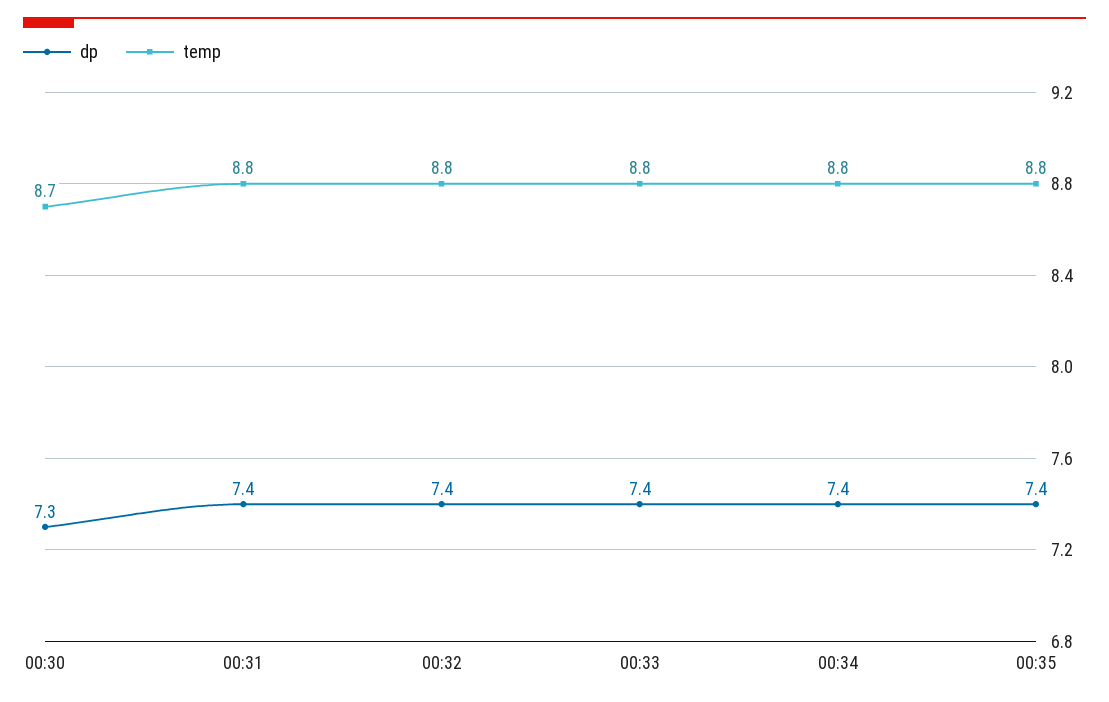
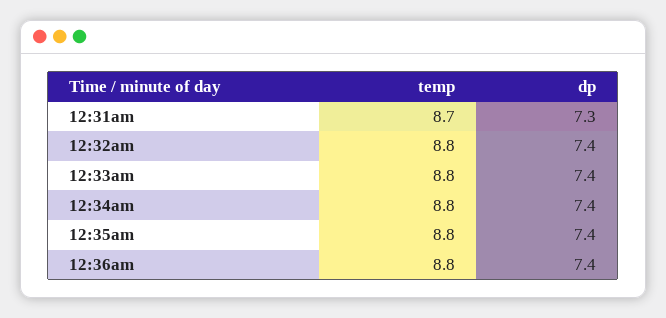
dp, 00:30: 7.3 -> none
temp, 00:30: 8.7 -> none
dp, 00:31: 7.4 -> 7.3
temp, 00:31: 8.8 -> 8.7
temp, 12:36am: none -> 8.8
dp, 12:36am: none -> 7.4

